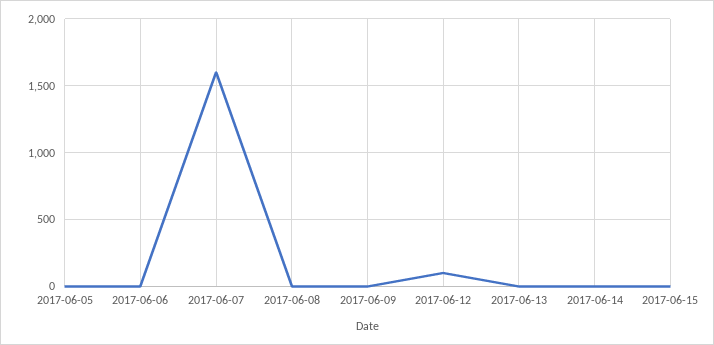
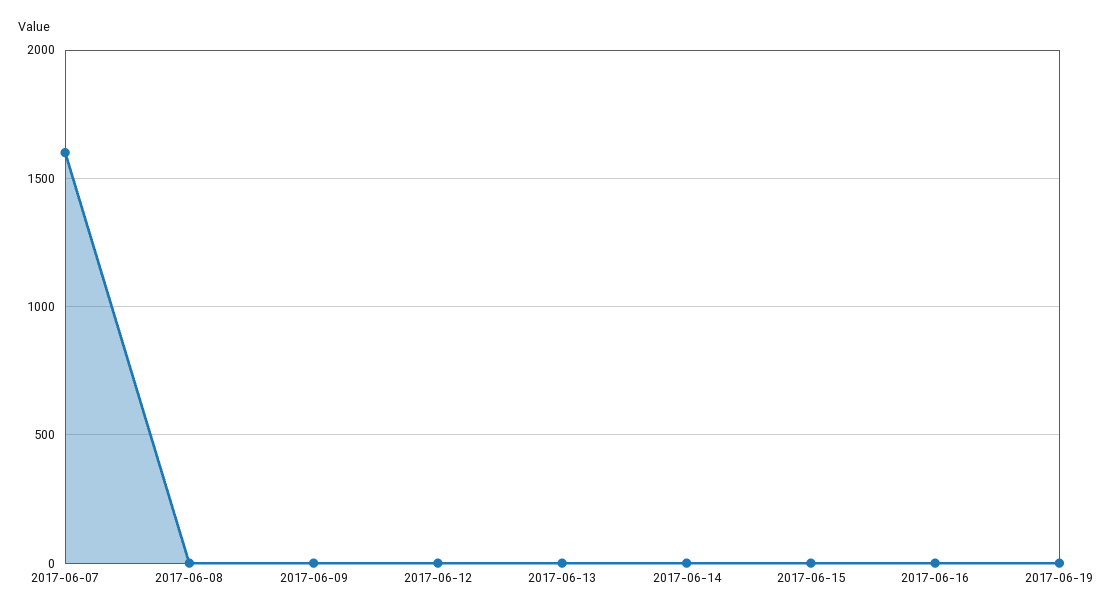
2017-06-05: 0 -> none
2017-06-06: 0 -> none
2017-06-12: 100 -> 0
2017-06-16: none -> 0
2017-06-19: none -> 0

